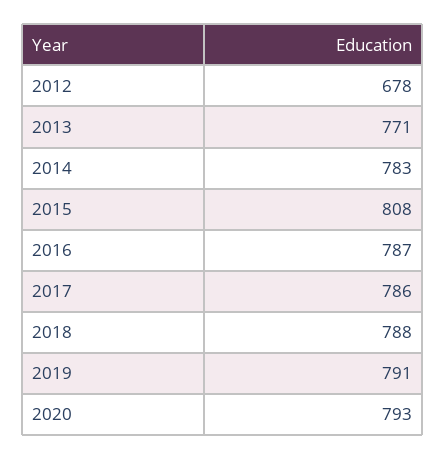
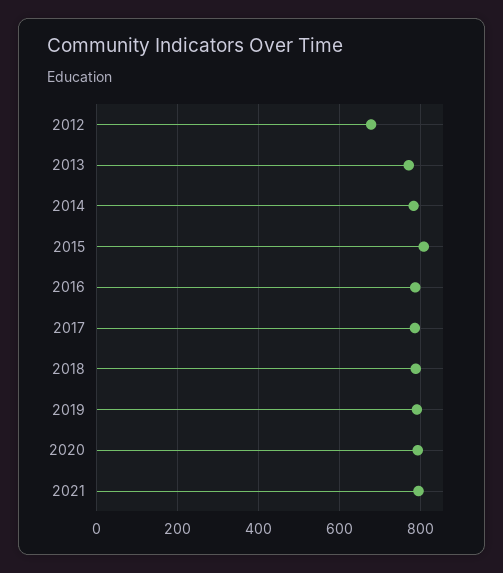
2021: none -> 800

